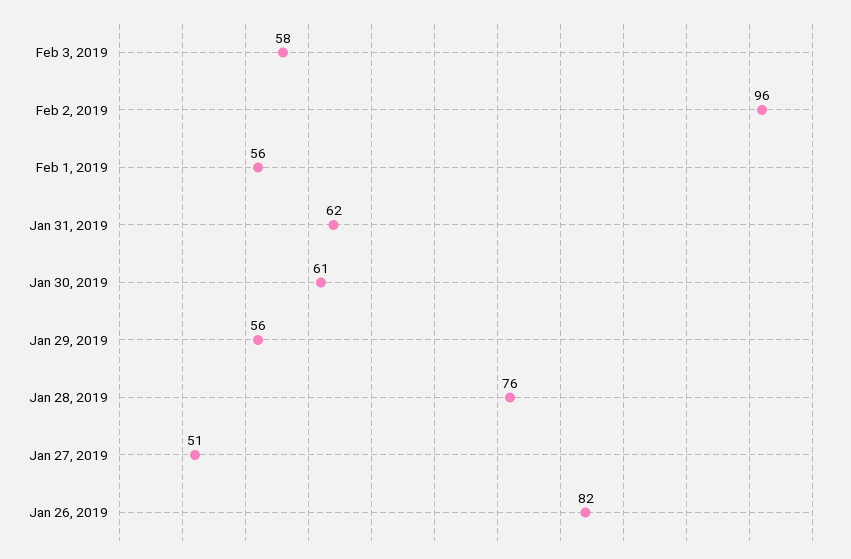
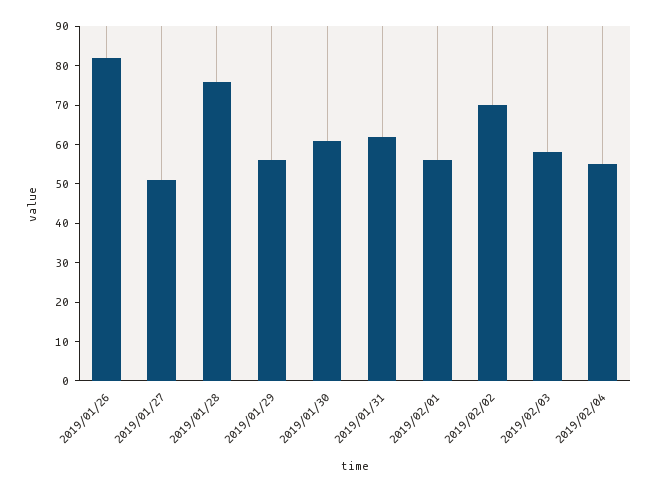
Feb 2, 2019: 96 -> 70
2019/02/04: none -> 55

